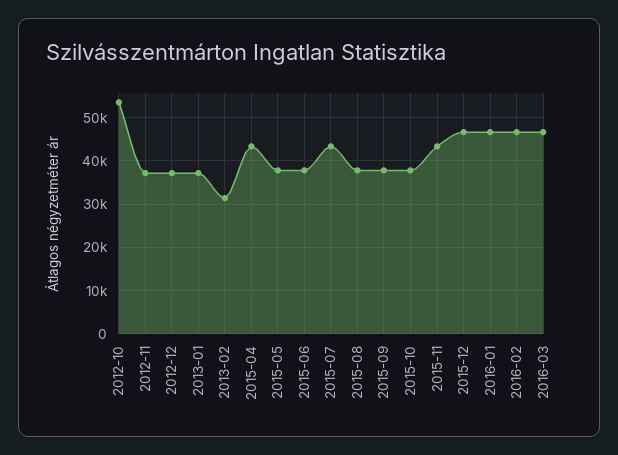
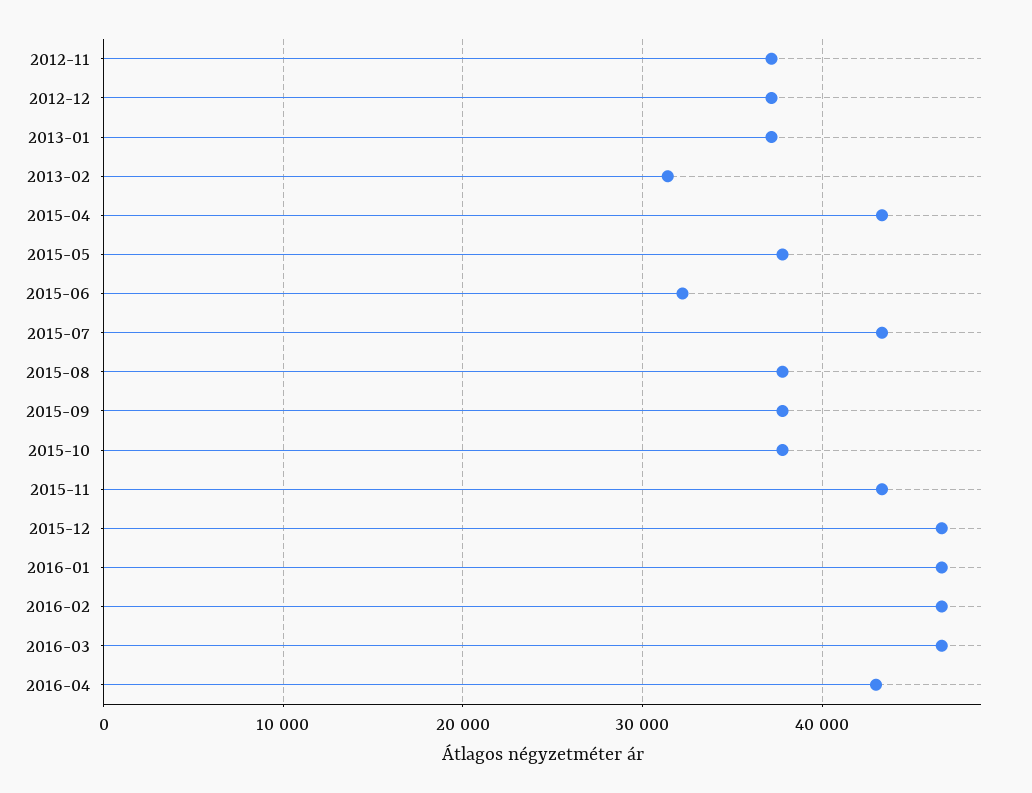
2012-10: 54000 -> none
2015-06: 38000 -> 32000
2016-04: none -> 43000

